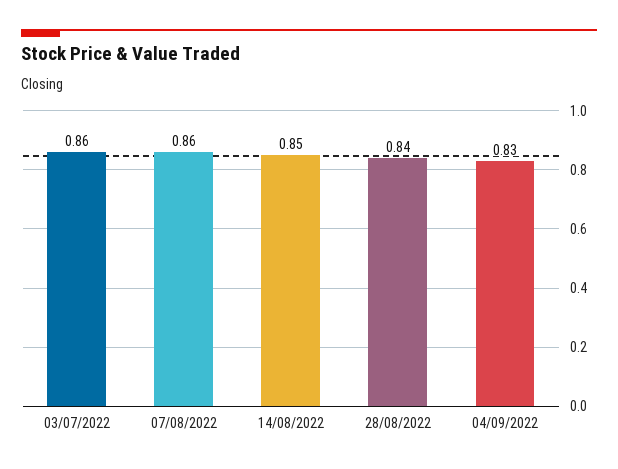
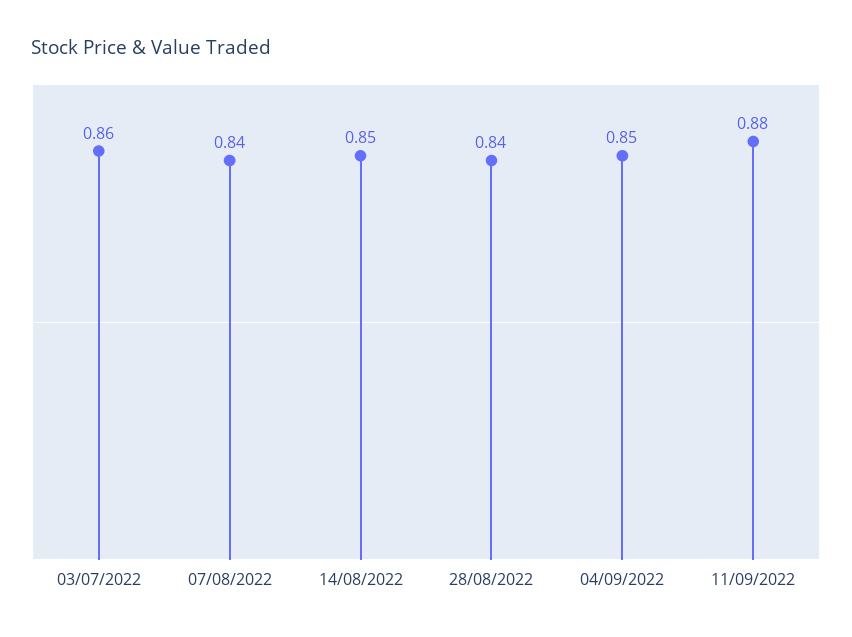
07/08/2022: 0.86 -> 0.84
04/09/2022: 0.83 -> 0.85
11/09/2022: none -> 0.88

